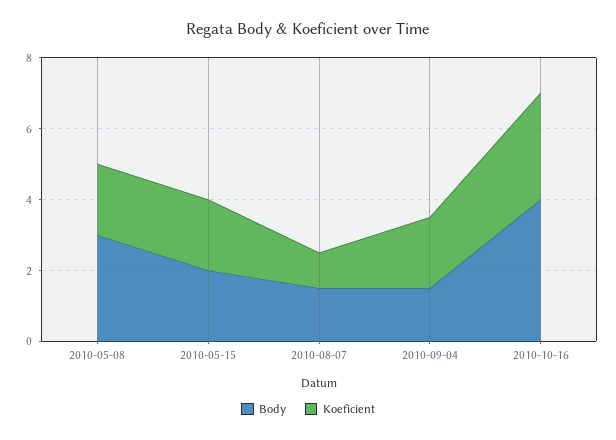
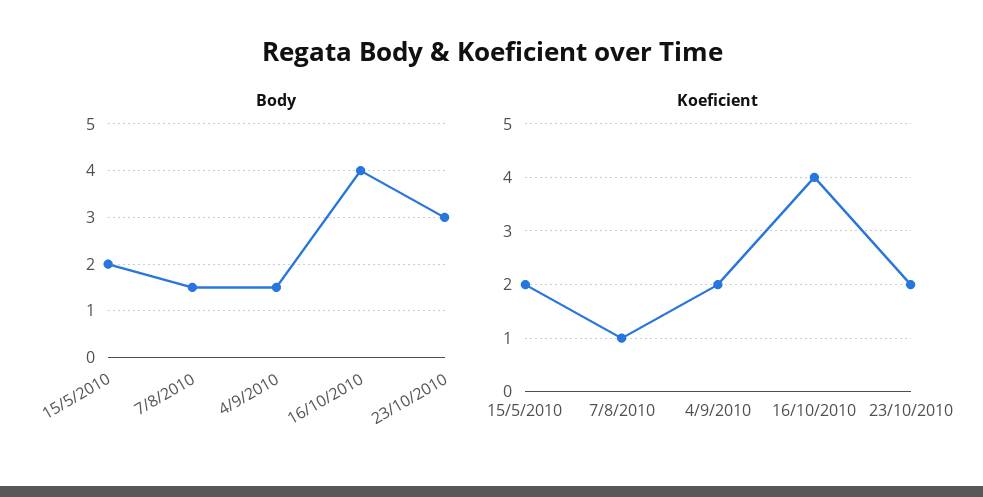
Body, 2010-05-08: 3 -> none
Koeficient, 2010-05-08: 2 -> none
Koeficient, 2010-10-16: 3 -> 4
Body, 23/10/2010: none -> 3
Koeficient, 23/10/2010: none -> 2

